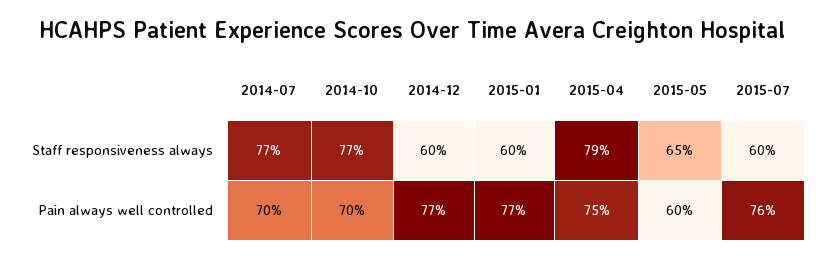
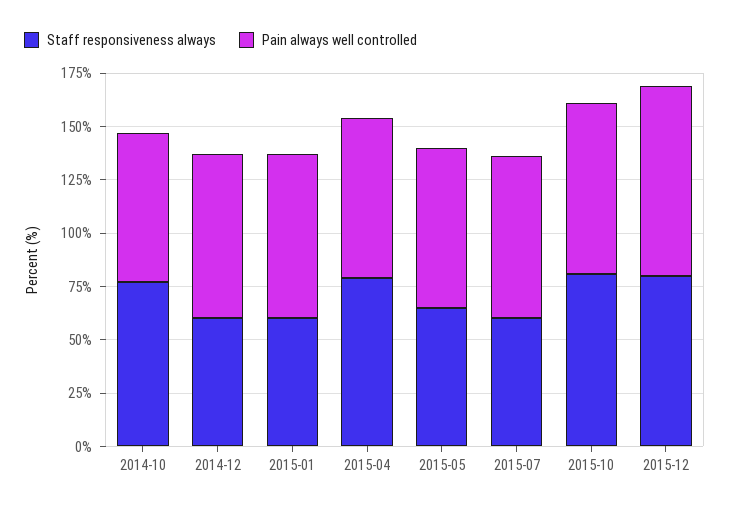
Staff responsiveness always, 2014-07: 77 -> none
Pain always well controlled, 2014-07: 70 -> none
Pain always well controlled, 2015-05: 60 -> 75
Staff responsiveness always, 2015-10: none -> 80
Pain always well controlled, 2015-10: none -> 80
Staff responsiveness always, 2015-12: none -> 80
Pain always well controlled, 2015-12: none -> 90

